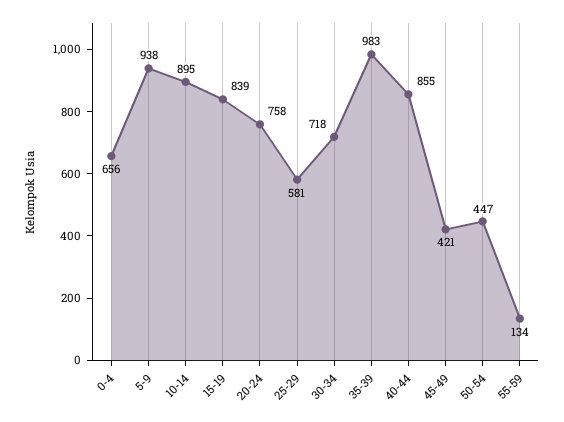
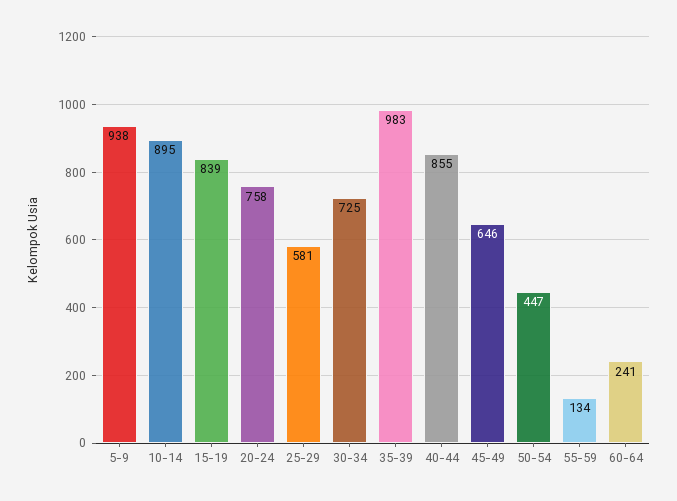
0-4: 656 -> none
30-34: 718 -> 725
45-49: 421 -> 646
60-64: none -> 241

